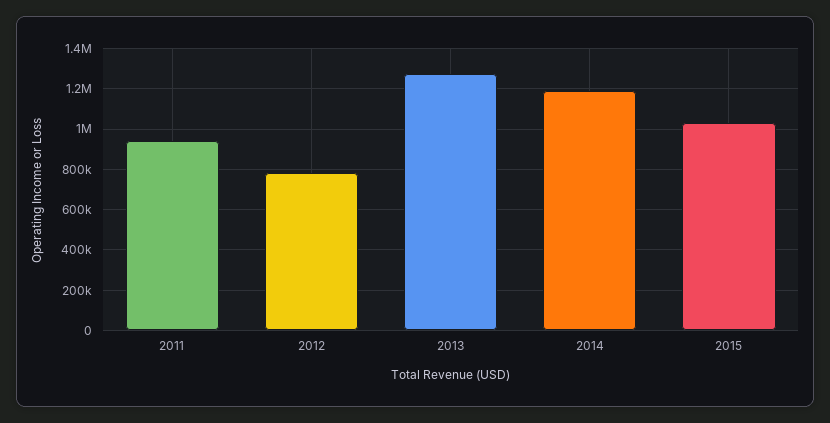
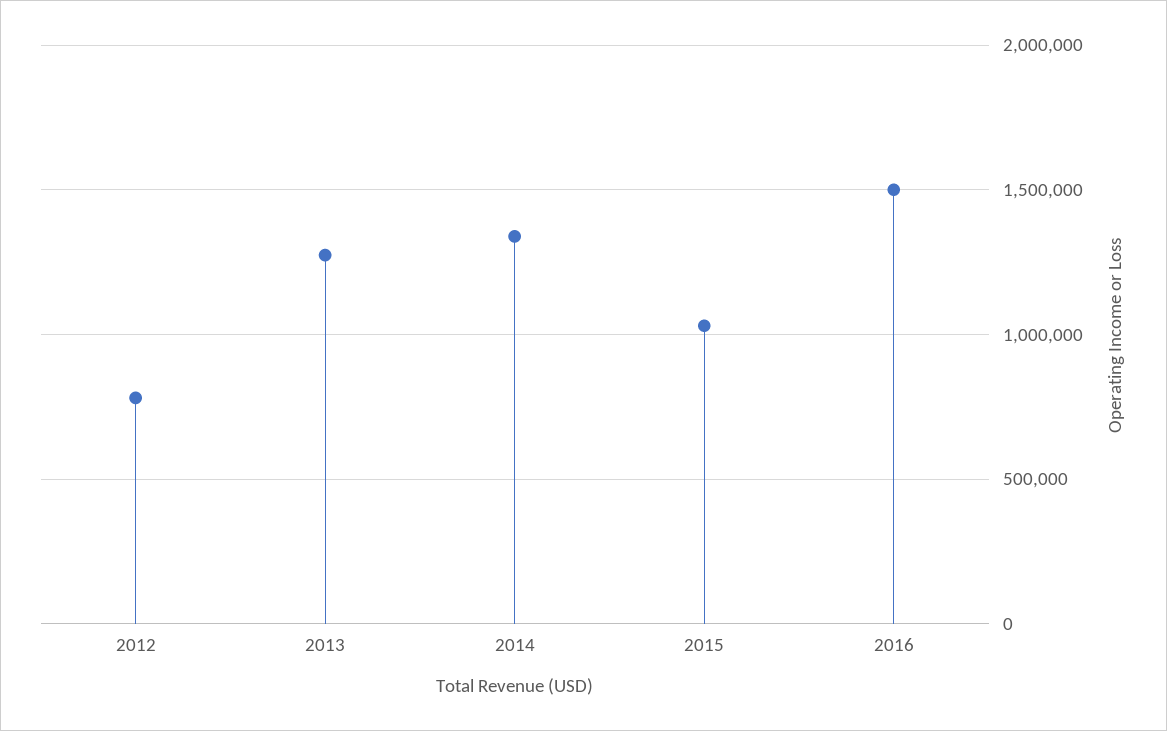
2011: 950000 -> none
2014: 1200000 -> 1350000
2016: none -> 1500000

